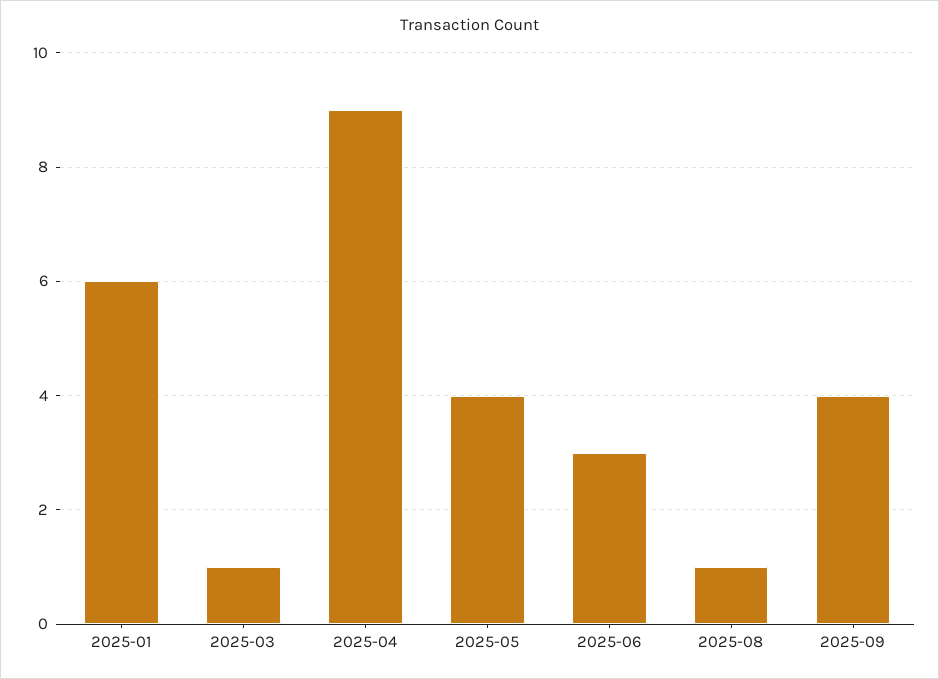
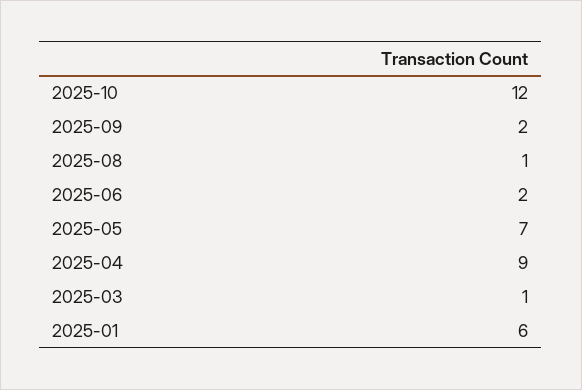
2025-05: 4 -> 7
2025-06: 3 -> 2
2025-09: 4 -> 2
2025-10: none -> 12

